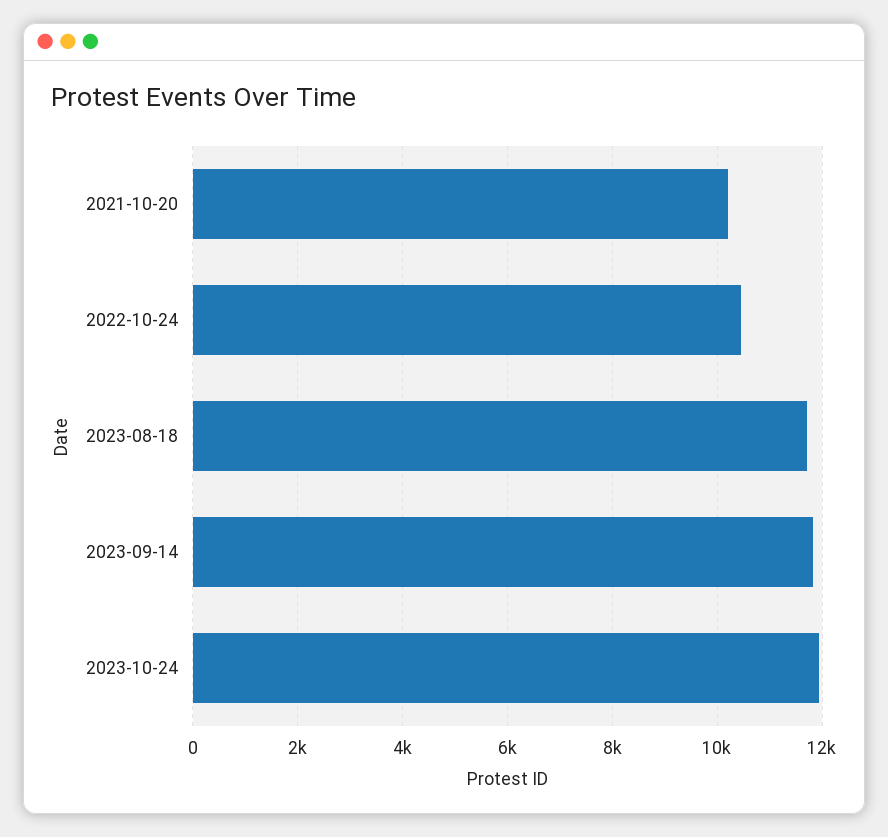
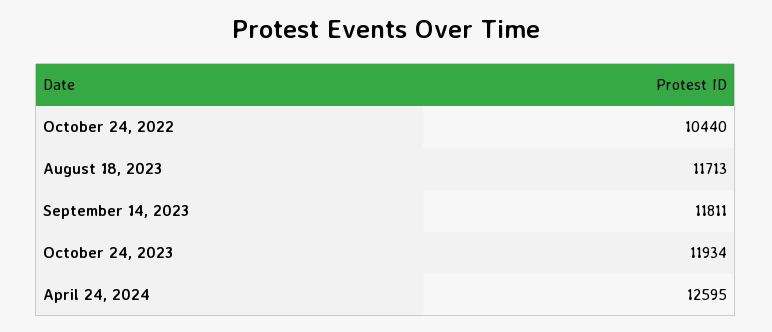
2021-10-20: 10200 -> none
April 24, 2024: none -> 12595

